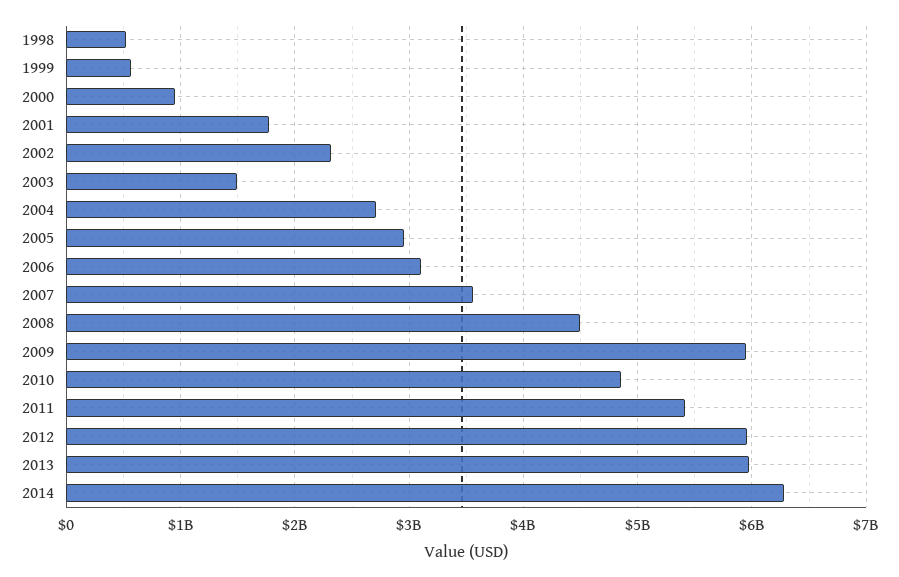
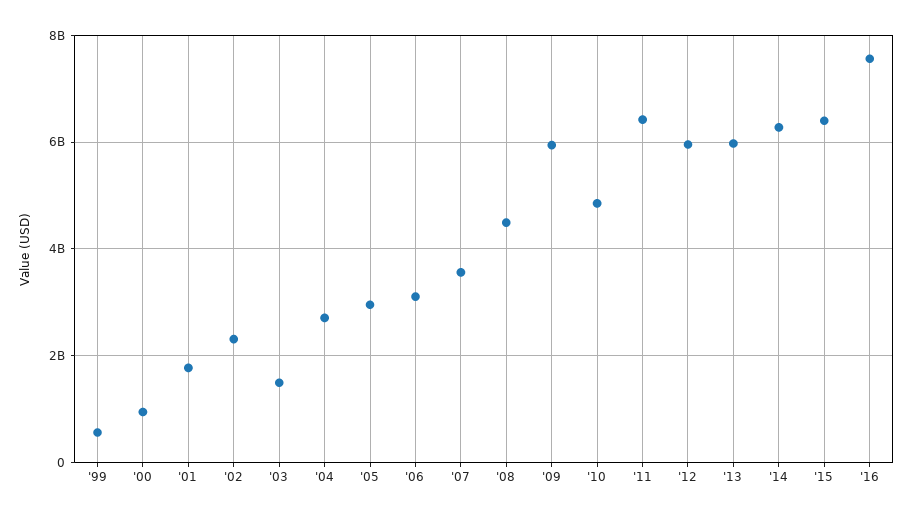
1998: 500000000 -> none
2011: 5400000000 -> 6400000000
'15: none -> 6400000000
'16: none -> 7600000000

